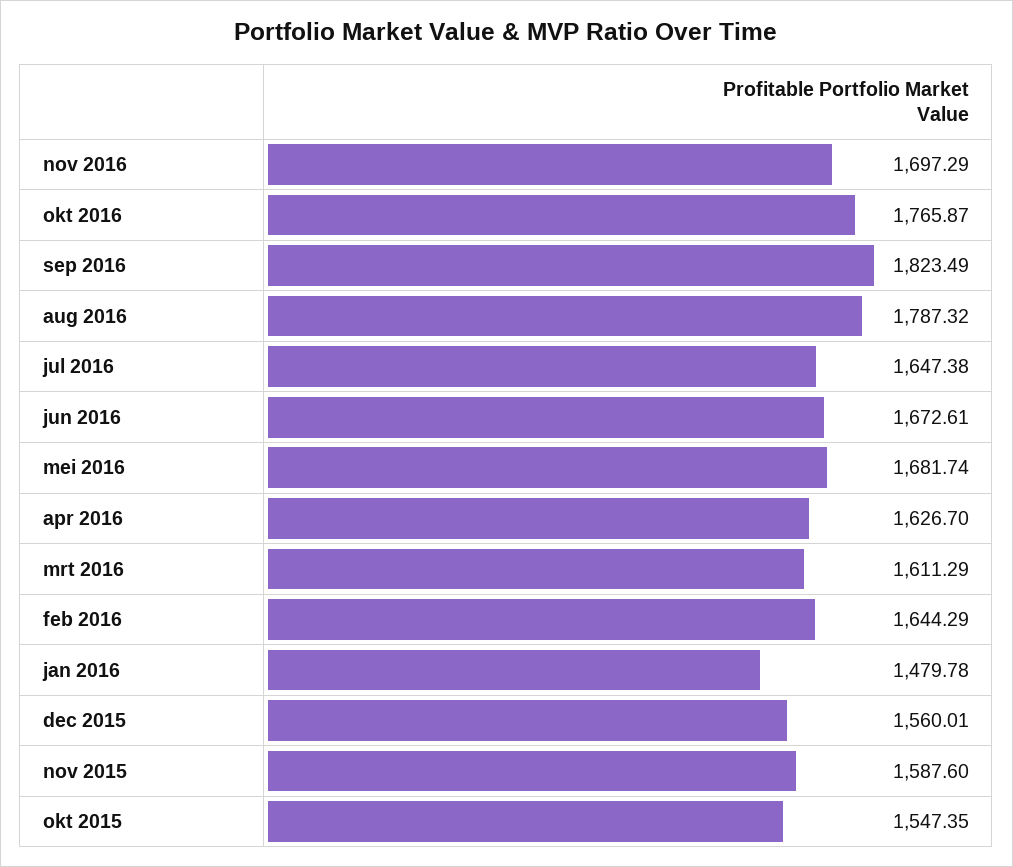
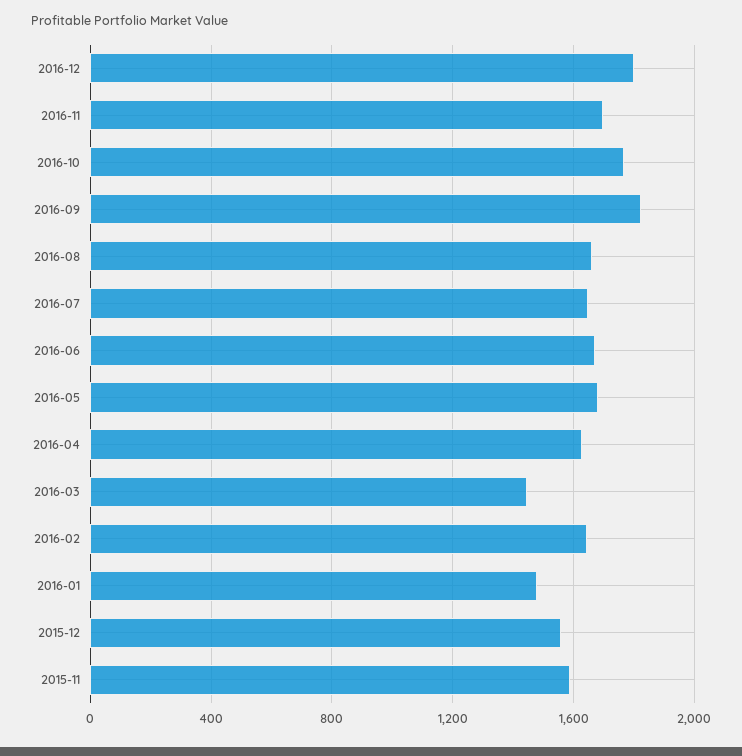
aug 2016: 1787.32 -> 1650
mrt 2016: 1611.29 -> 1450
okt 2015: 1547.35 -> none
2016-12: none -> 1800

